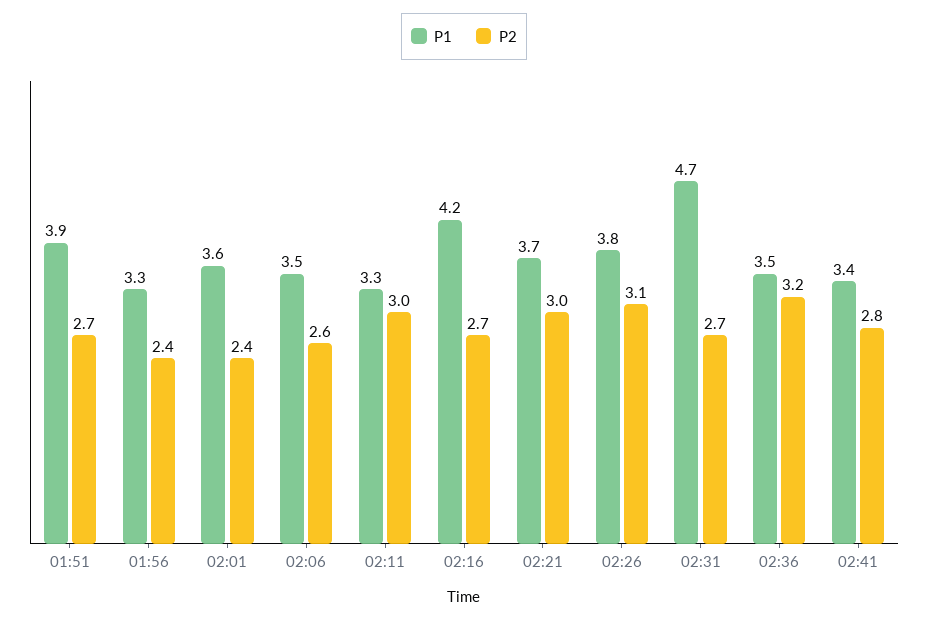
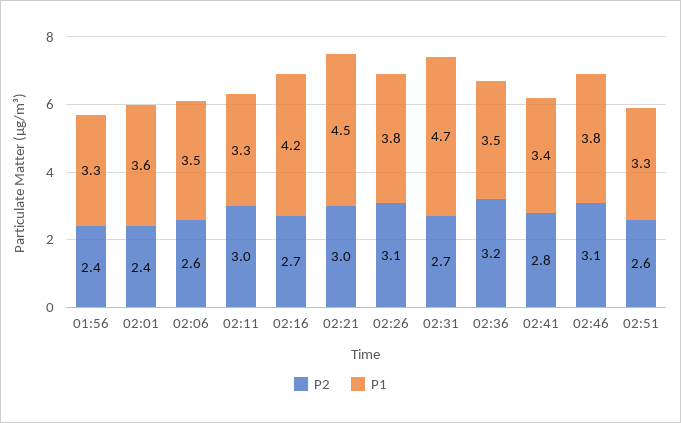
P1, 01:51: 3.9 -> none
P2, 01:51: 2.7 -> none
P1, 02:21: 3.7 -> 4.5
P2, 02:46: none -> 3.1
P1, 02:46: none -> 3.8
P2, 02:51: none -> 2.6
P1, 02:51: none -> 3.3

